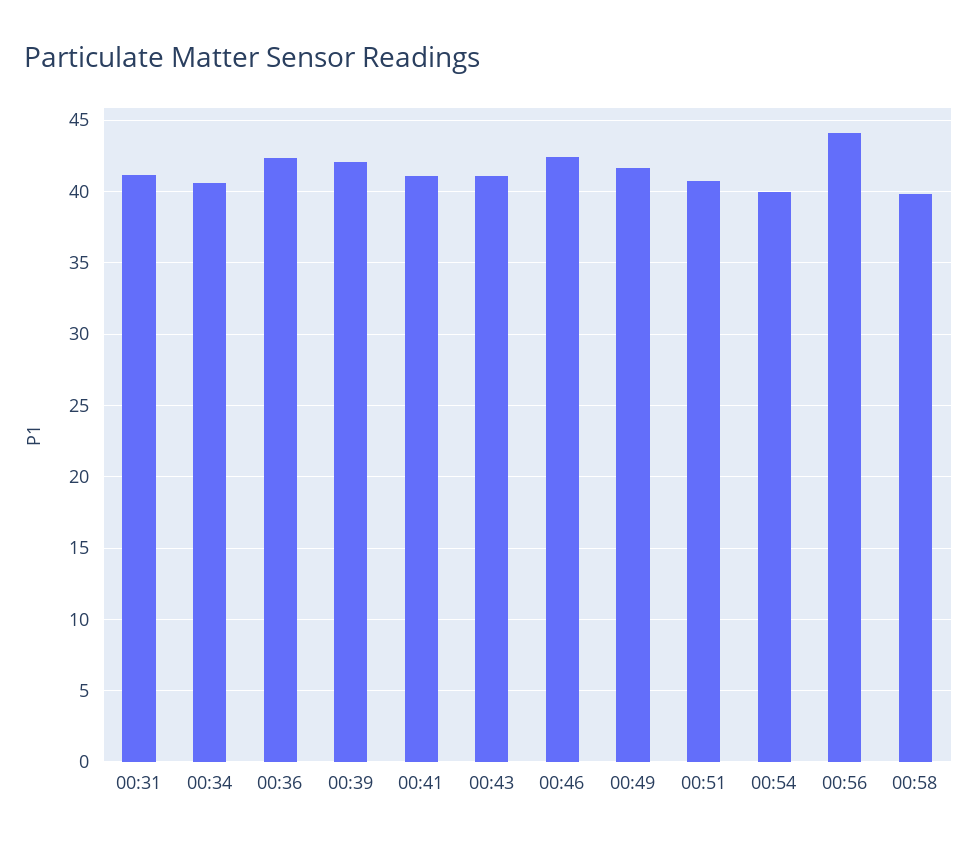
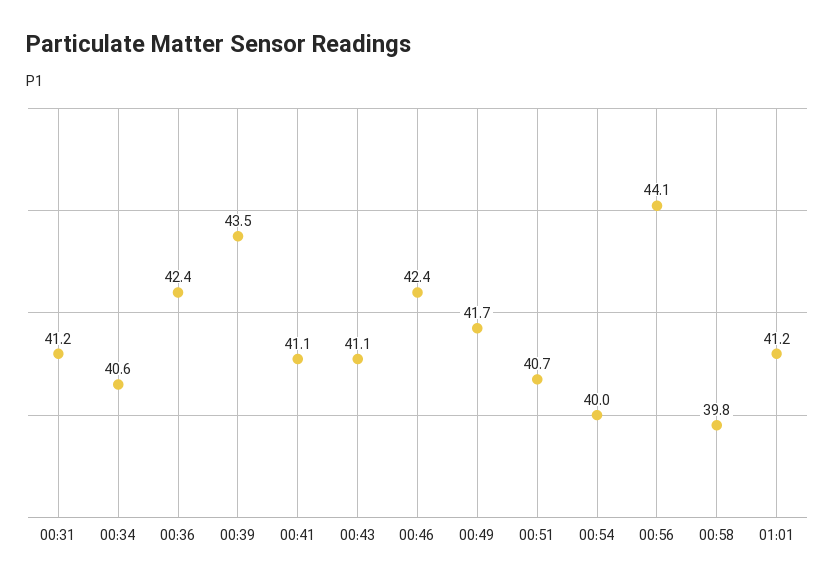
00:39: 42 -> 43.5
01:01: none -> 41.2

